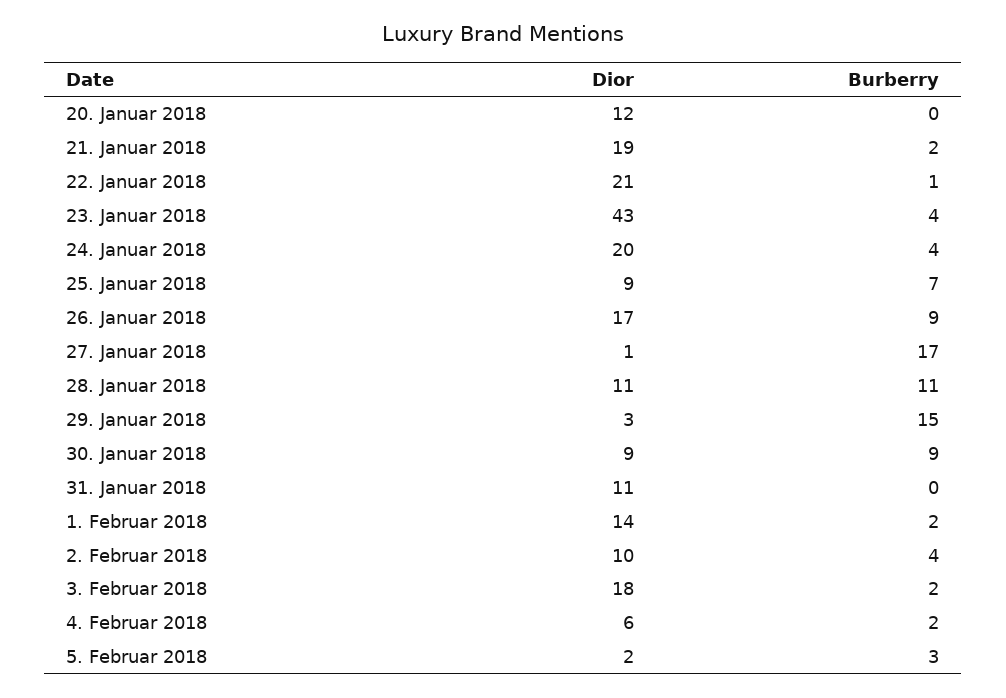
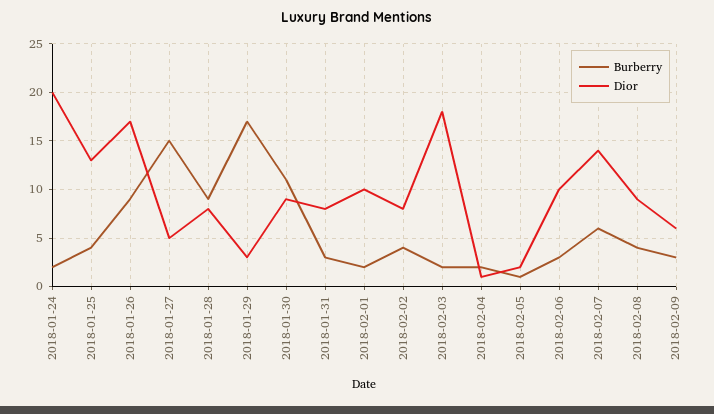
Dior, 20. Januar 2018: 12 -> none
Burberry, 20. Januar 2018: 0 -> none
Dior, 21. Januar 2018: 19 -> none
Burberry, 21. Januar 2018: 2 -> none
Dior, 22. Januar 2018: 21 -> none
Burberry, 22. Januar 2018: 1 -> none
Dior, 23. Januar 2018: 43 -> none
Burberry, 23. Januar 2018: 4 -> none
Burberry, 24. Januar 2018: 4 -> 2
Dior, 25. Januar 2018: 9 -> 13
Burberry, 25. Januar 2018: 7 -> 4
Dior, 27. Januar 2018: 1 -> 5
Burberry, 27. Januar 2018: 17 -> 15
Dior, 28. Januar 2018: 11 -> 8
Burberry, 28. Januar 2018: 11 -> 9
Burberry, 29. Januar 2018: 15 -> 17
Burberry, 30. Januar 2018: 9 -> 11
Dior, 31. Januar 2018: 11 -> 8
Burberry, 31. Januar 2018: 0 -> 3
Dior, 1. Februar 2018: 14 -> 10
Dior, 2. Februar 2018: 10 -> 8
Dior, 4. Februar 2018: 6 -> 1
Burberry, 5. Februar 2018: 3 -> 1
Burberry, 2018-02-06: none -> 3
Dior, 2018-02-06: none -> 10
Burberry, 2018-02-07: none -> 6
Dior, 2018-02-07: none -> 14
Burberry, 2018-02-08: none -> 4
Dior, 2018-02-08: none -> 9
Burberry, 2018-02-09: none -> 3
Dior, 2018-02-09: none -> 6

